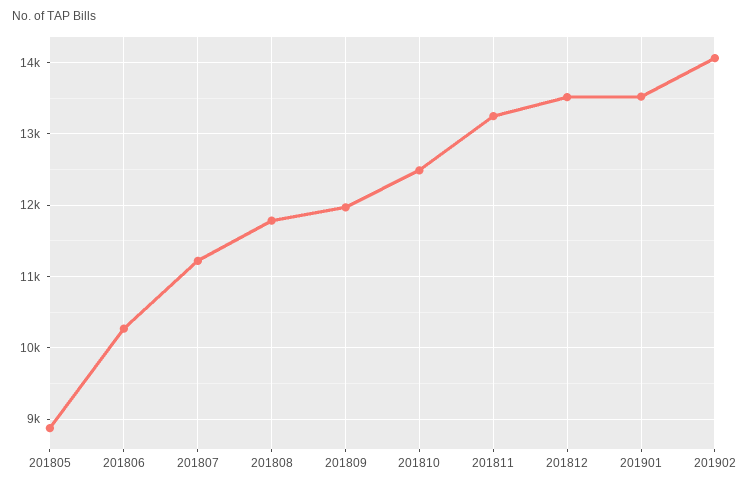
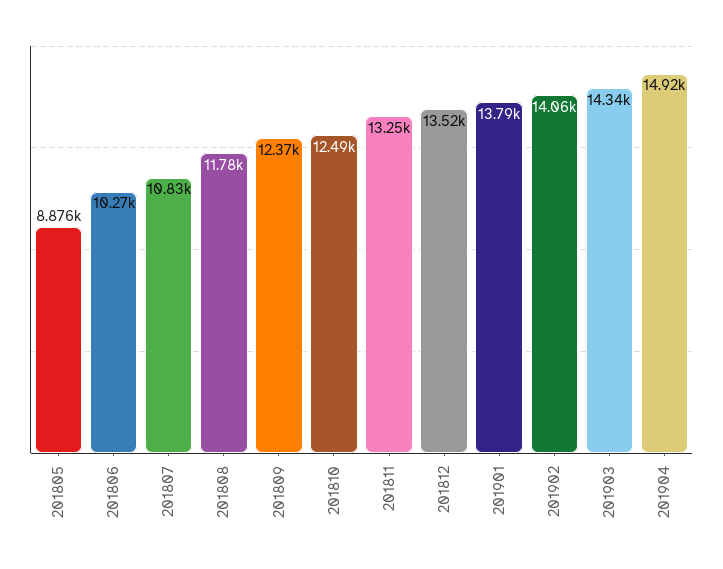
201807: 11200 -> 10830
201809: 12000 -> 12370
201901: 13500 -> 13790
201903: none -> 14340
201904: none -> 14920

